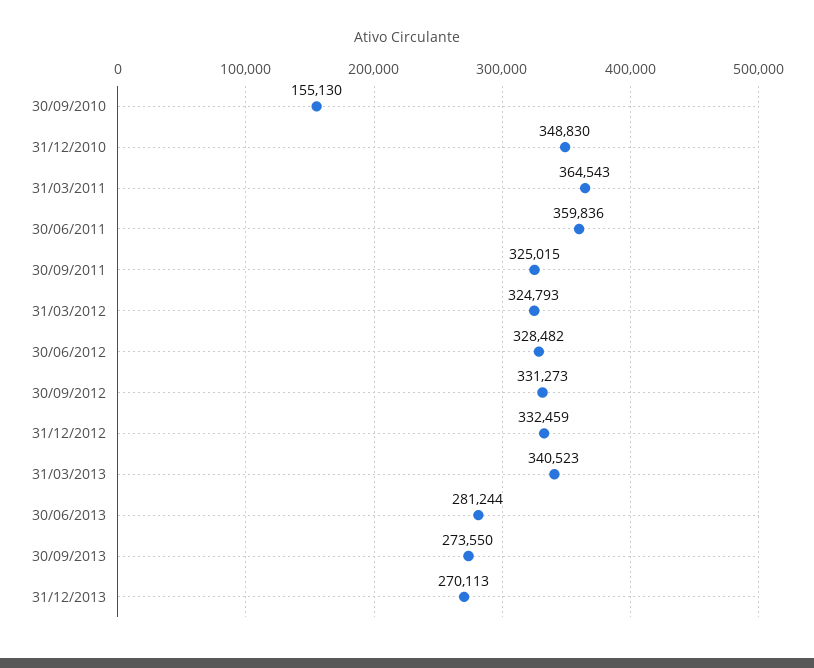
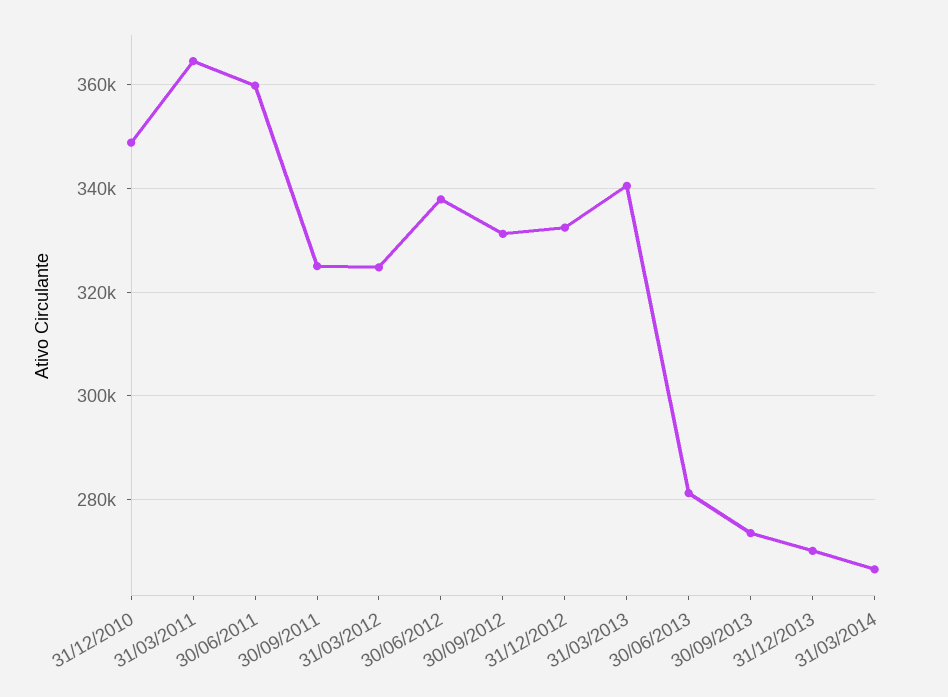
30/09/2010: 155130 -> none
30/06/2012: 328482 -> 338000
31/03/2014: none -> 266000

